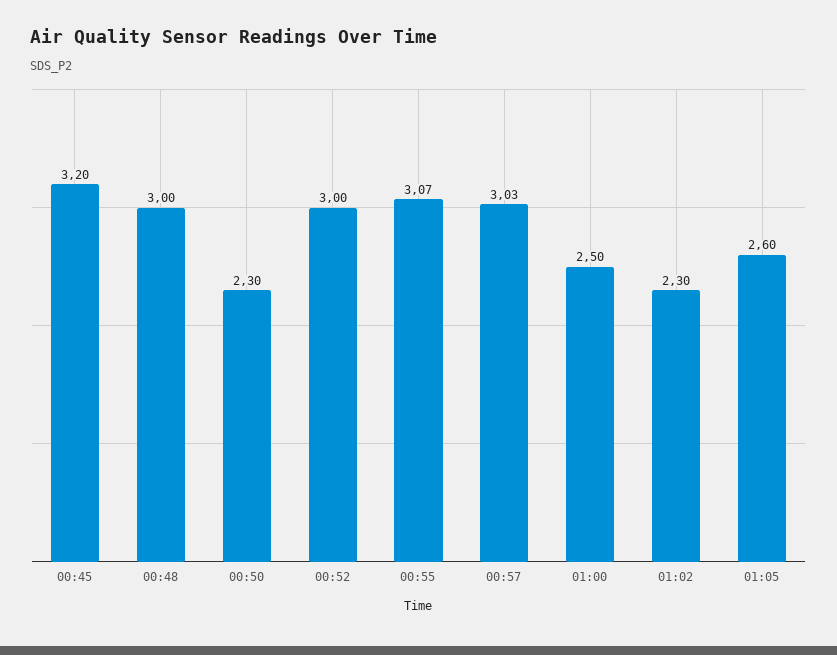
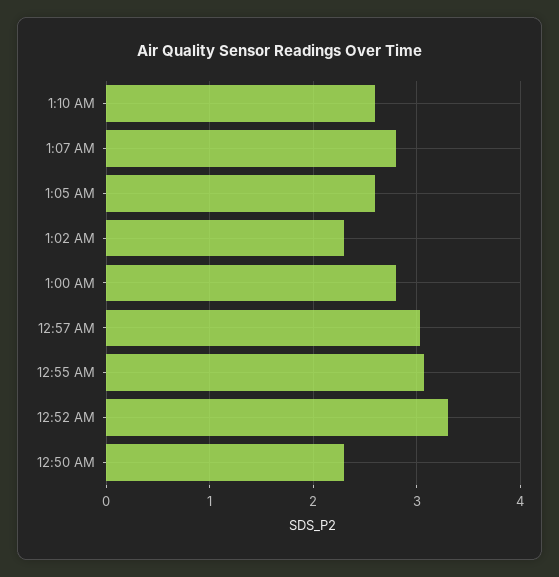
00:45: 3.2 -> none
00:48: 3 -> none
00:52: 3 -> 3.3
01:00: 2.5 -> 2.8
1:10 AM: none -> 2.6
1:07 AM: none -> 2.8

